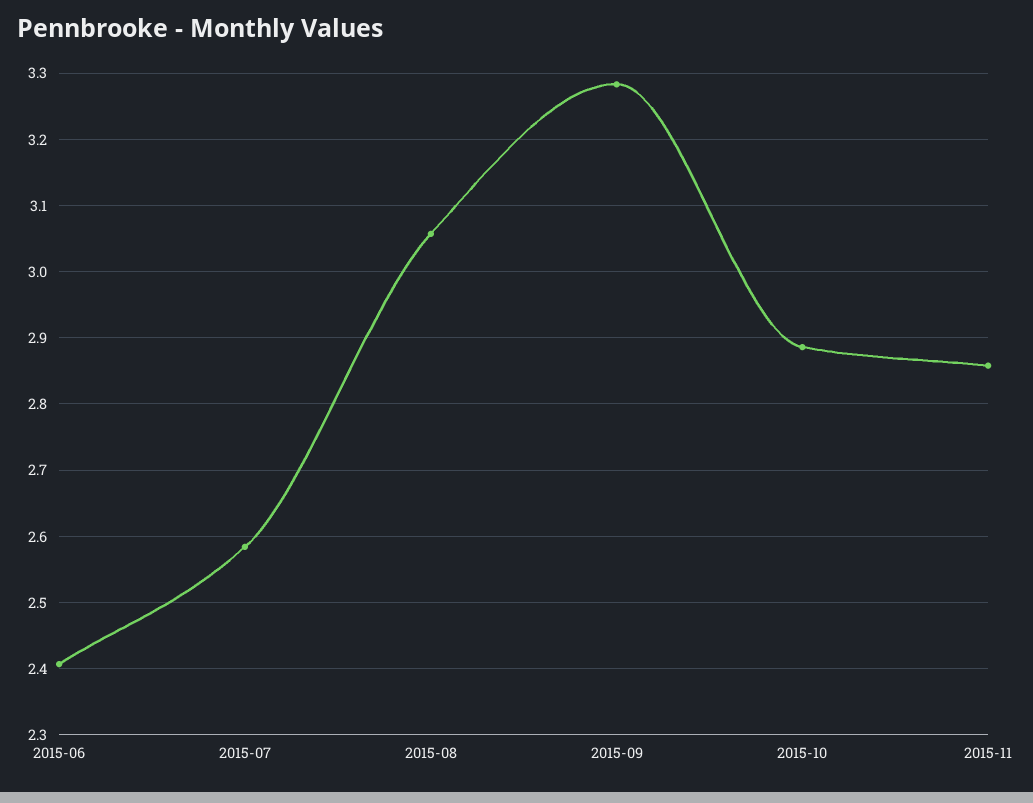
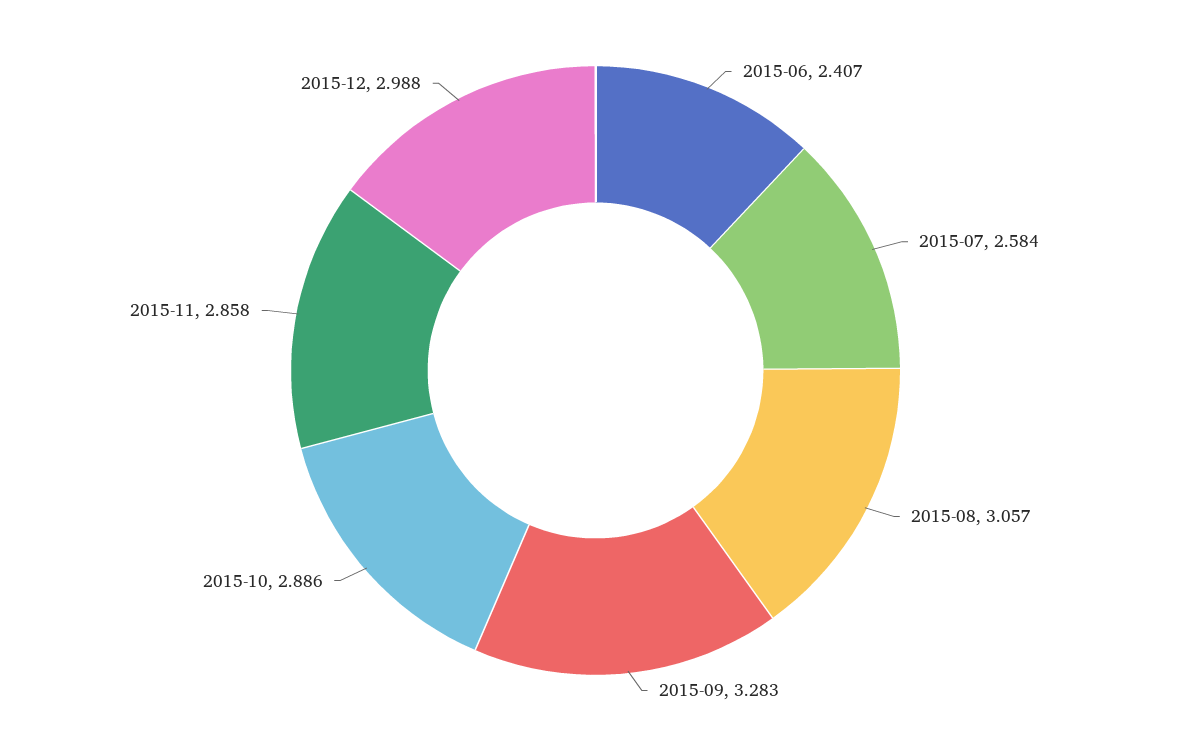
2015-12: none -> 2.988

